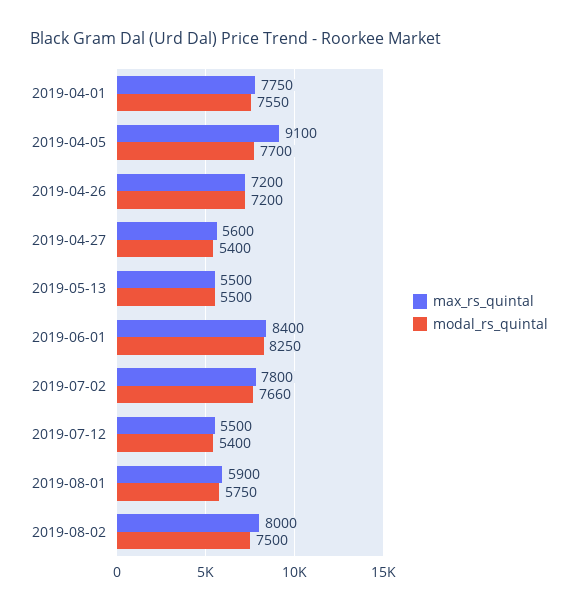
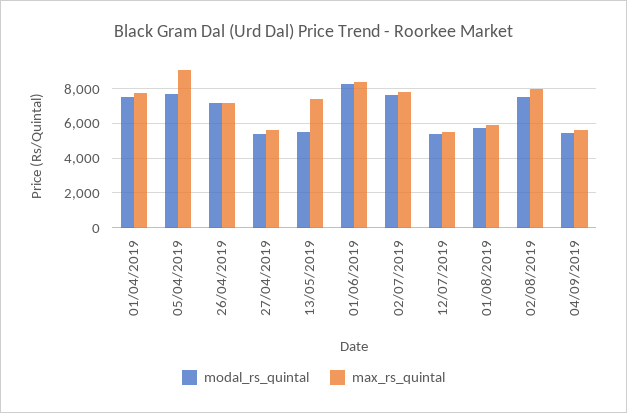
max_rs_quintal, 2019-05-13: 5500 -> 7500
modal_rs_quintal, 04/09/2019: none -> 5500
max_rs_quintal, 04/09/2019: none -> 5500

